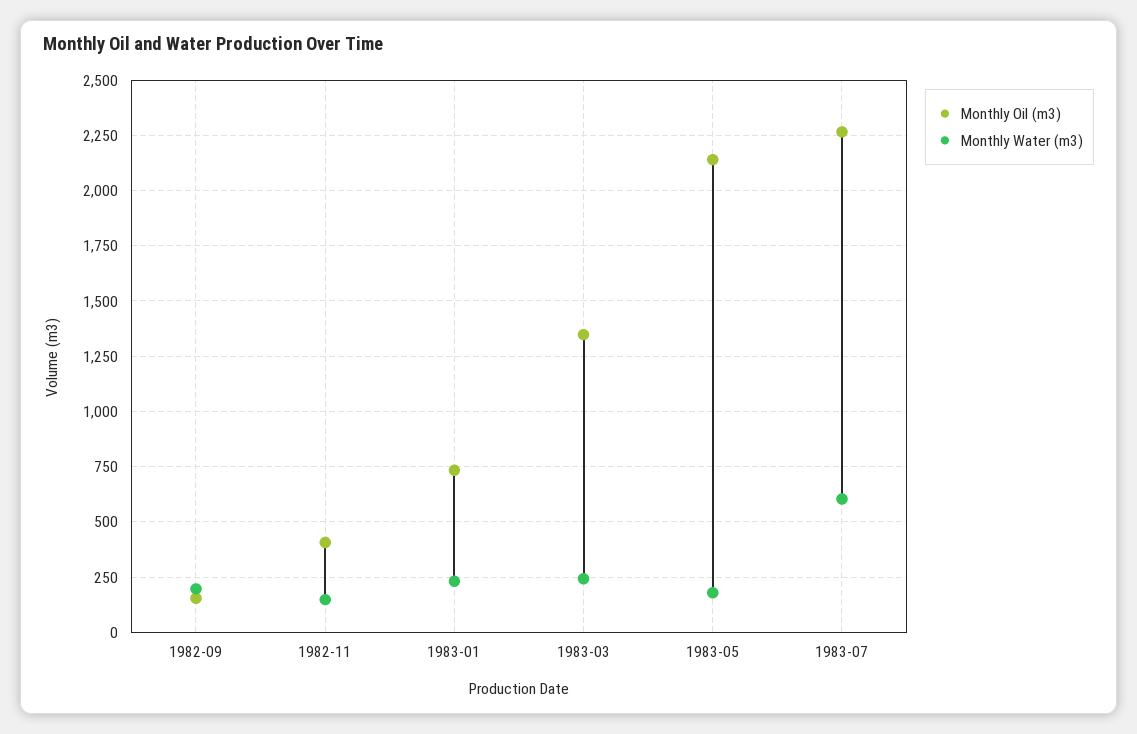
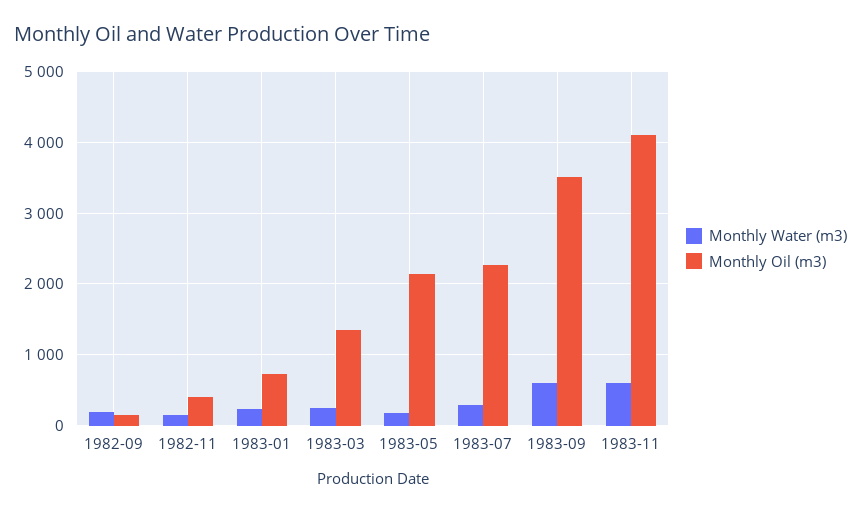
Monthly Water (m3), 1983-07: 600 -> 300
Monthly Water (m3), 1983-09: none -> 600
Monthly Oil (m3), 1983-09: none -> 3500
Monthly Water (m3), 1983-11: none -> 600
Monthly Oil (m3), 1983-11: none -> 4100

